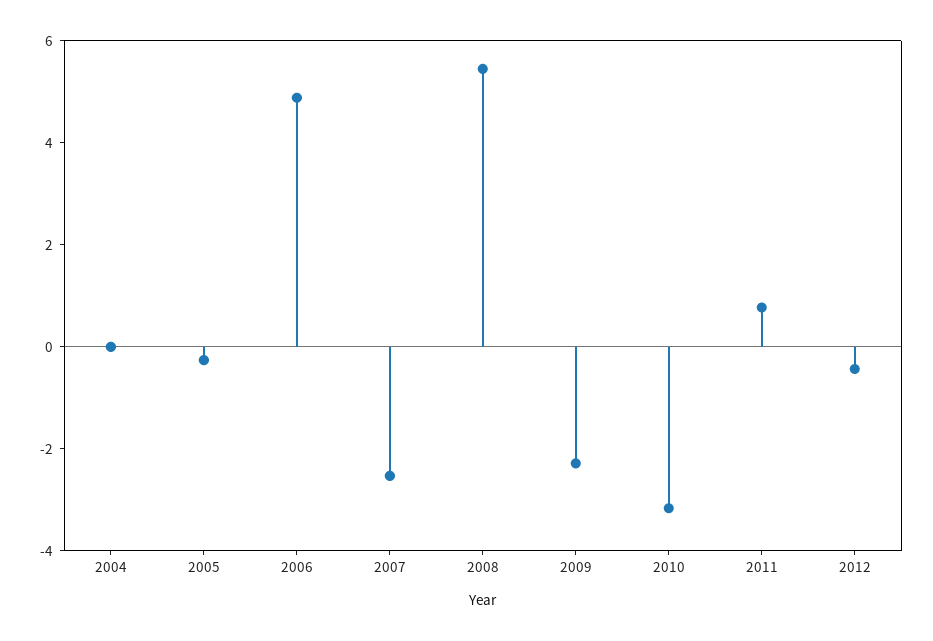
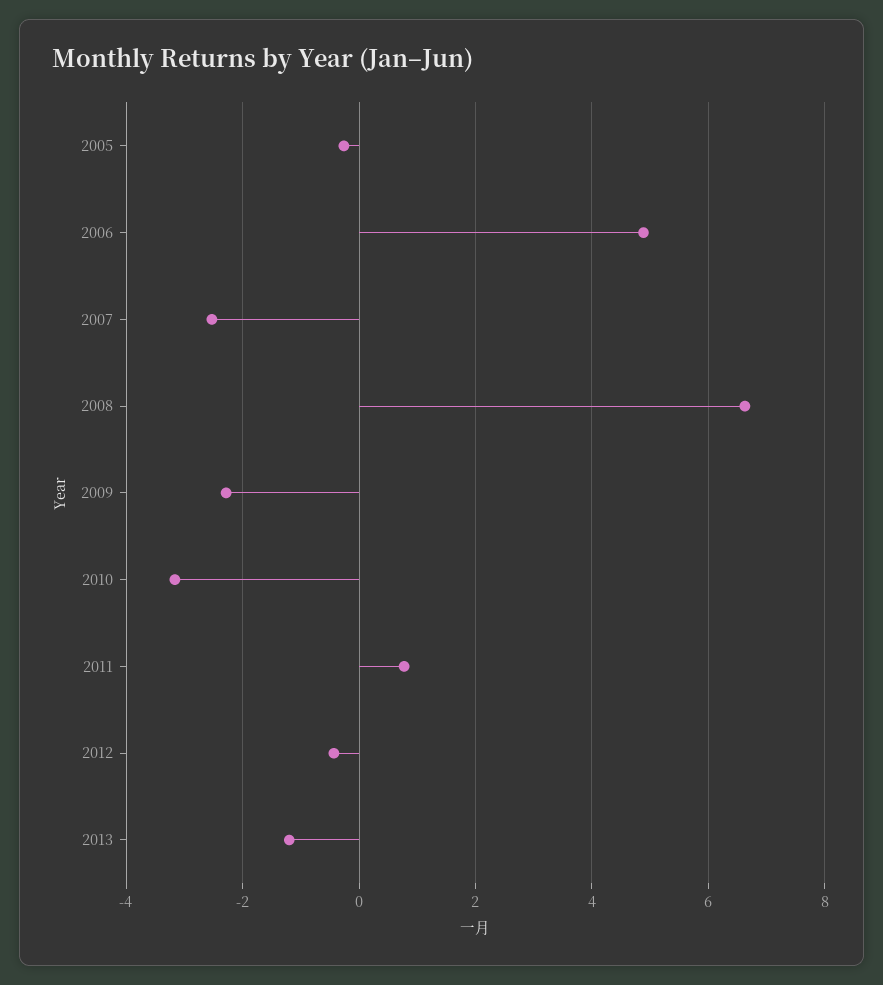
2004: 0 -> none
2008: 5.5 -> 6.6
2013: none -> -1.2

